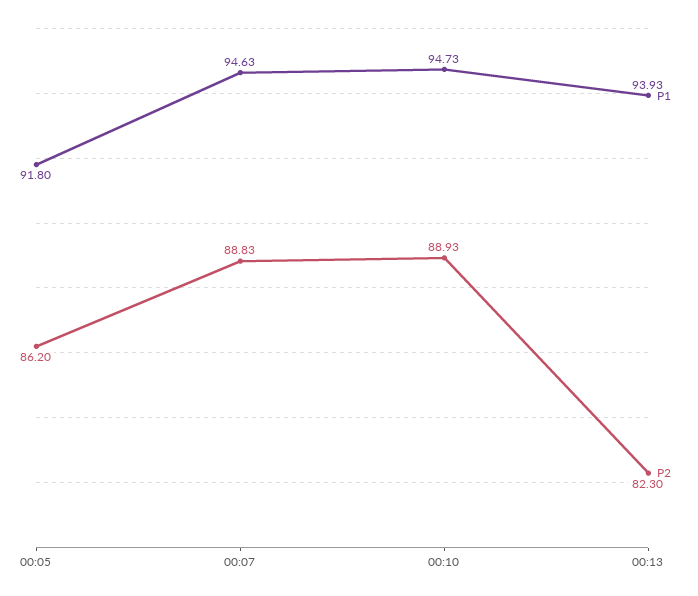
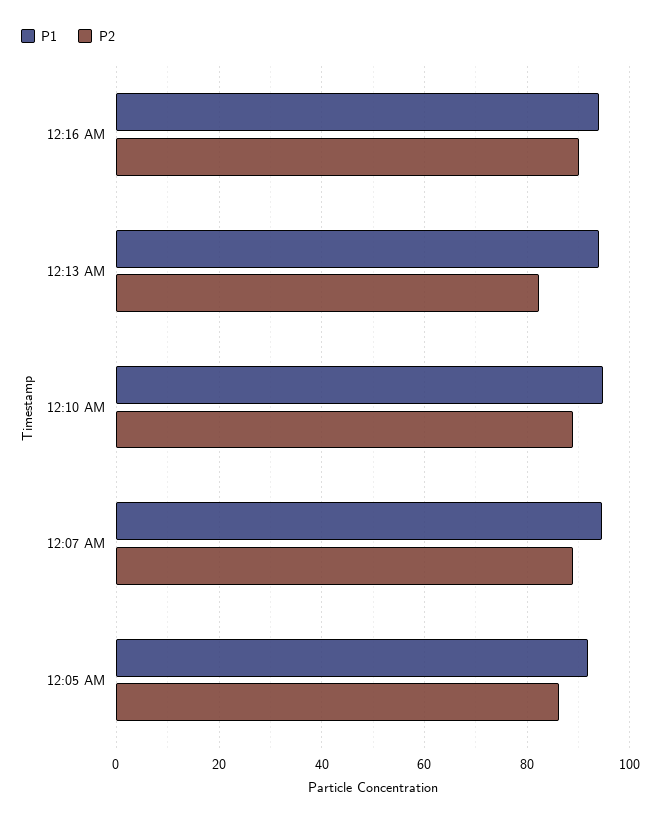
P1, 12:16 AM: none -> 94
P2, 12:16 AM: none -> 90

